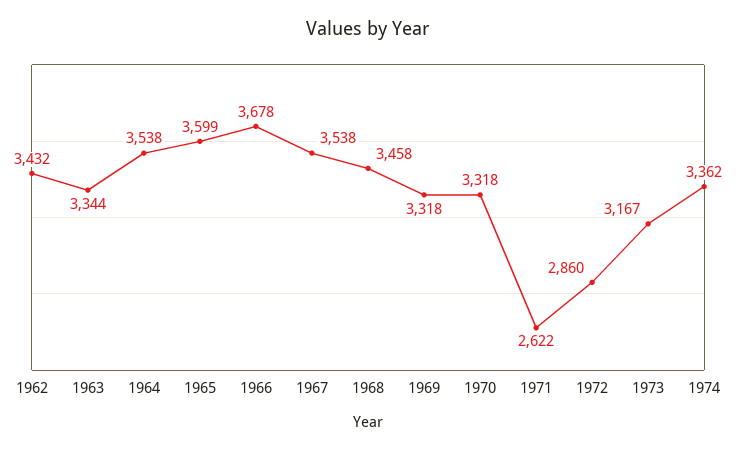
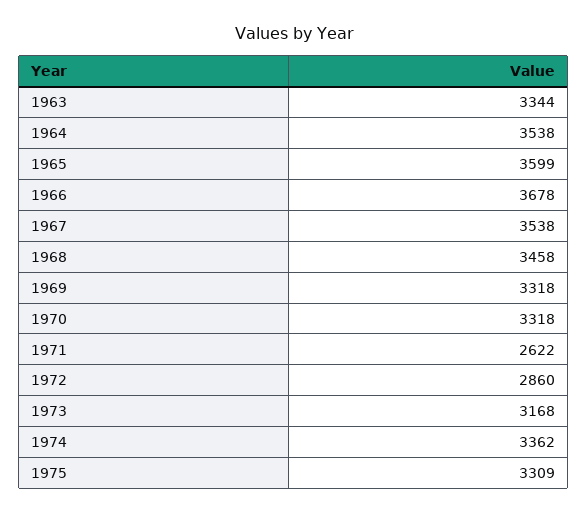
1962: 3432 -> none
1973: 3167 -> 3168
1975: none -> 3309

